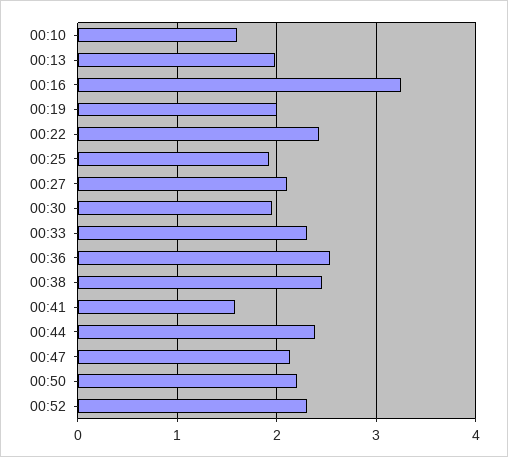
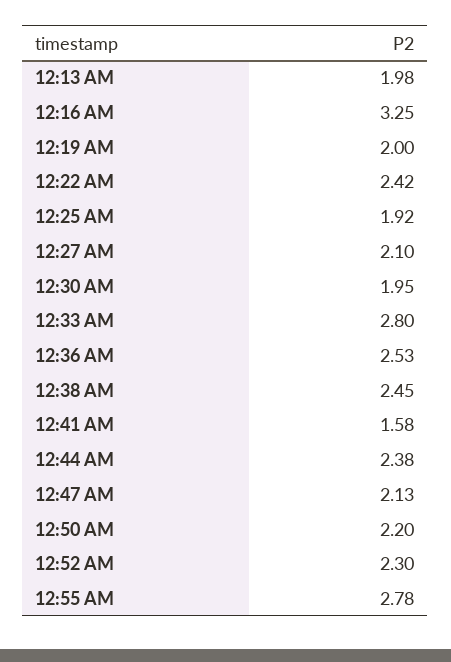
00:10: 1.6 -> none
00:33: 2.3 -> 2.8
12:55 AM: none -> 2.78

